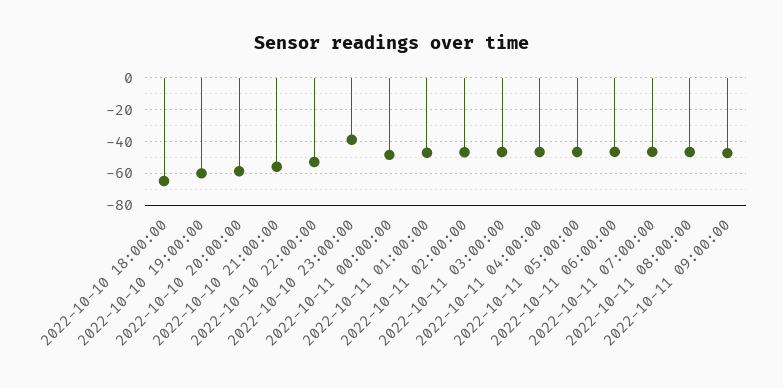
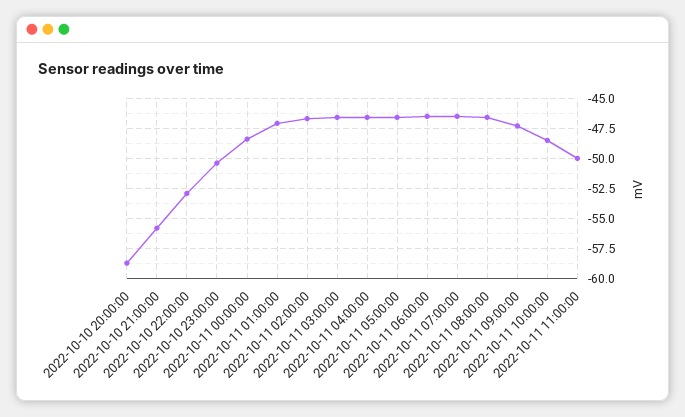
2022-10-10 18:00:00: -65 -> none
2022-10-10 19:00:00: -60 -> none
2022-10-10 23:00:00: -40 -> -50.5
2022-10-11 10:00:00: none -> -48.5
2022-10-11 11:00:00: none -> -50

